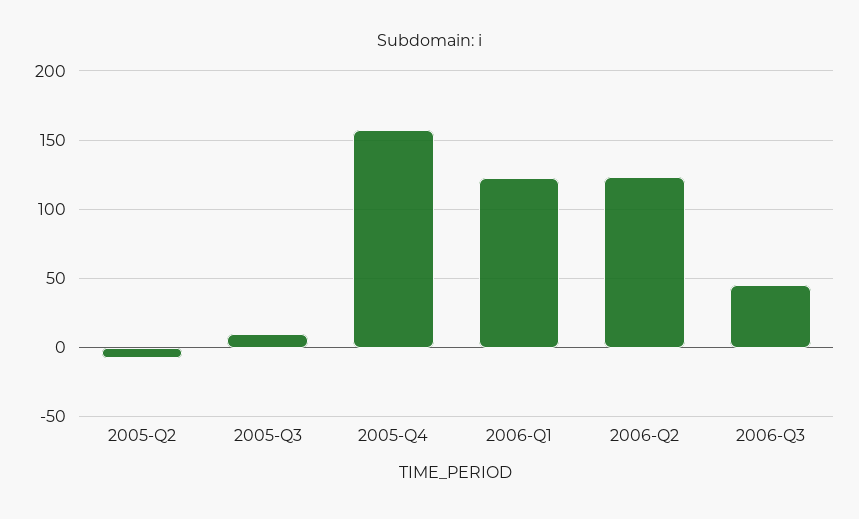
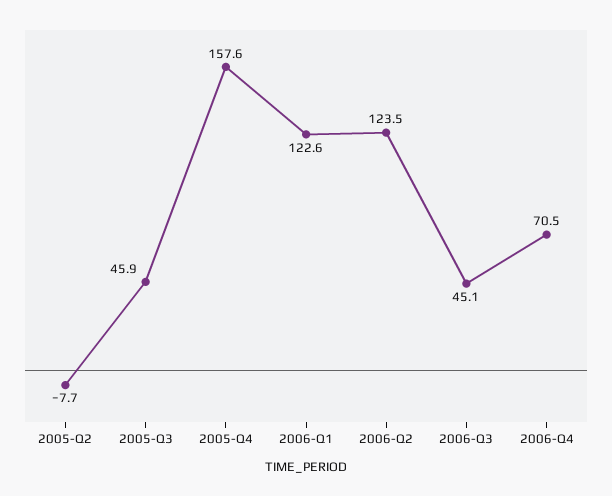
2005-Q3: 10 -> 45.9
2006-Q4: none -> 70.5

